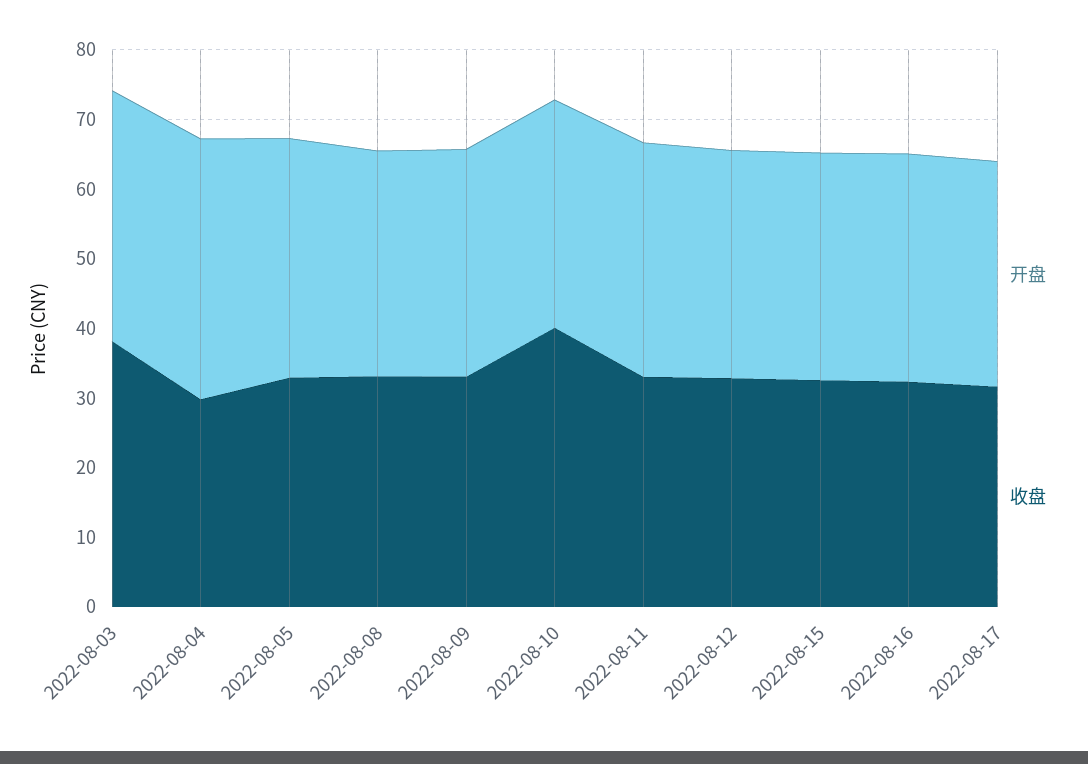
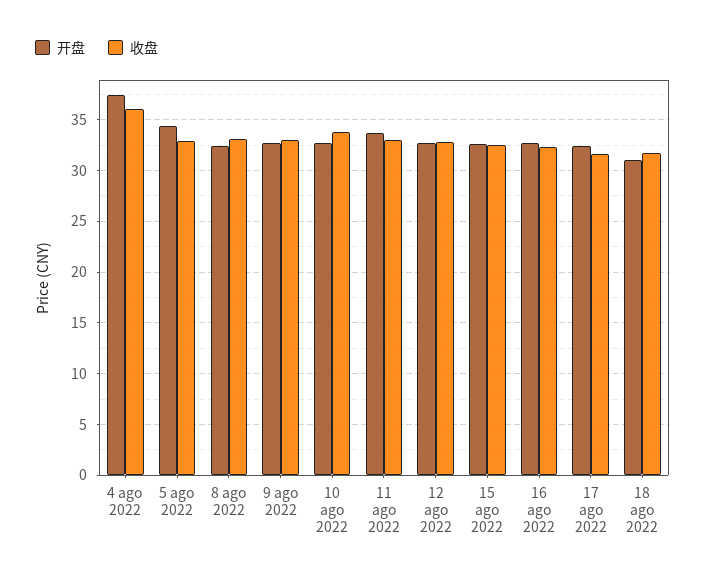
开盘, 2022-08-03: 36 -> none
收盘, 2022-08-03: 38 -> none
收盘, 2022-08-04: 30 -> 36
收盘, 2022-08-10: 40 -> 34
开盘, 18 ago 2022: none -> 31
收盘, 18 ago 2022: none -> 32

